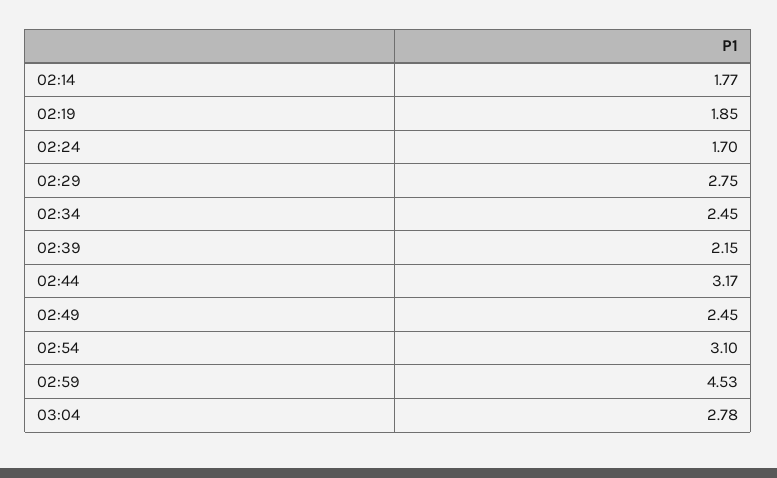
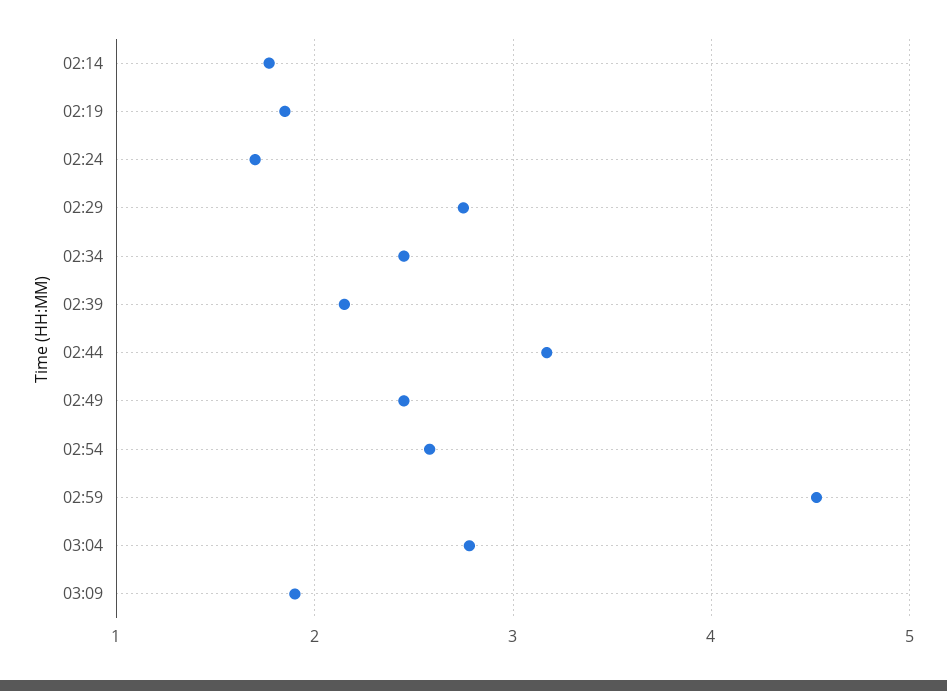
02:54: 3.1 -> 2.6
03:09: none -> 1.9

